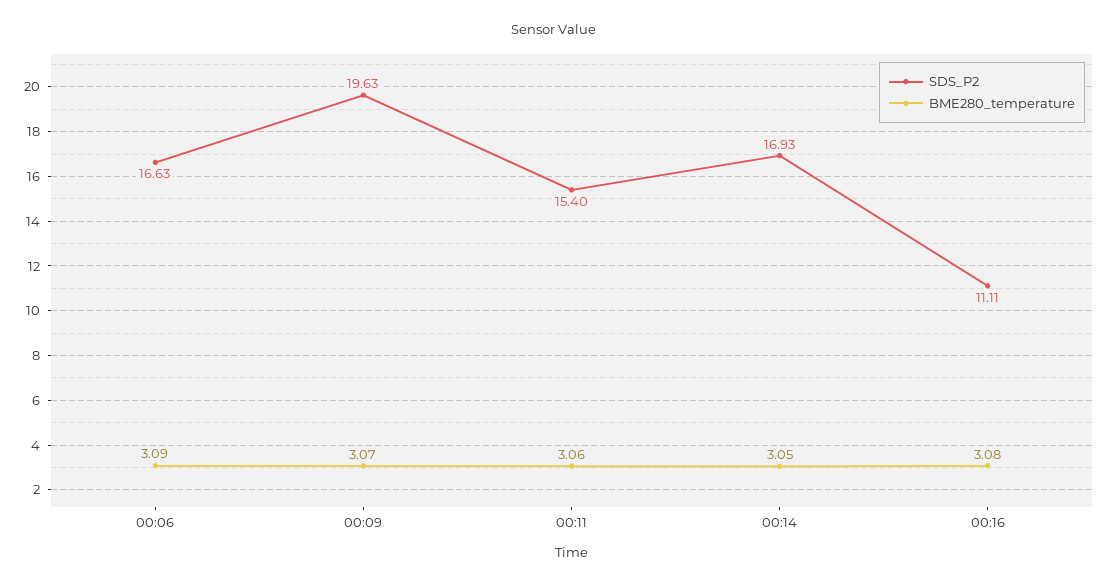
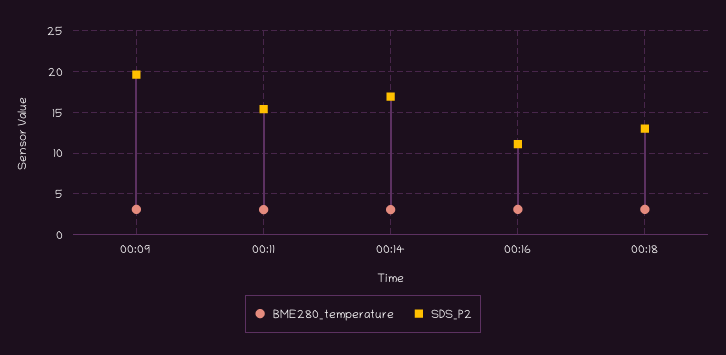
SDS_P2, 00:06: 16.63 -> none
BME280_temperature, 00:06: 3.09 -> none
BME280_temperature, 00:18: none -> 3
SDS_P2, 00:18: none -> 13

